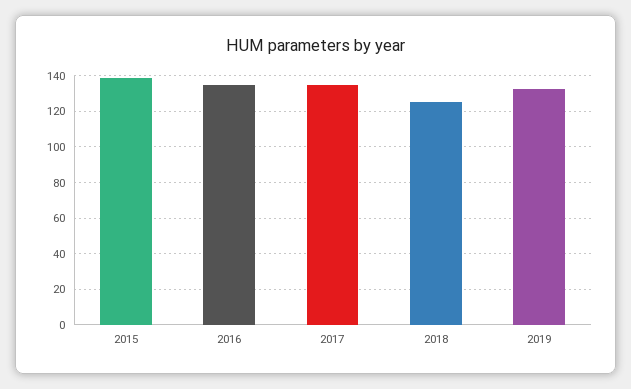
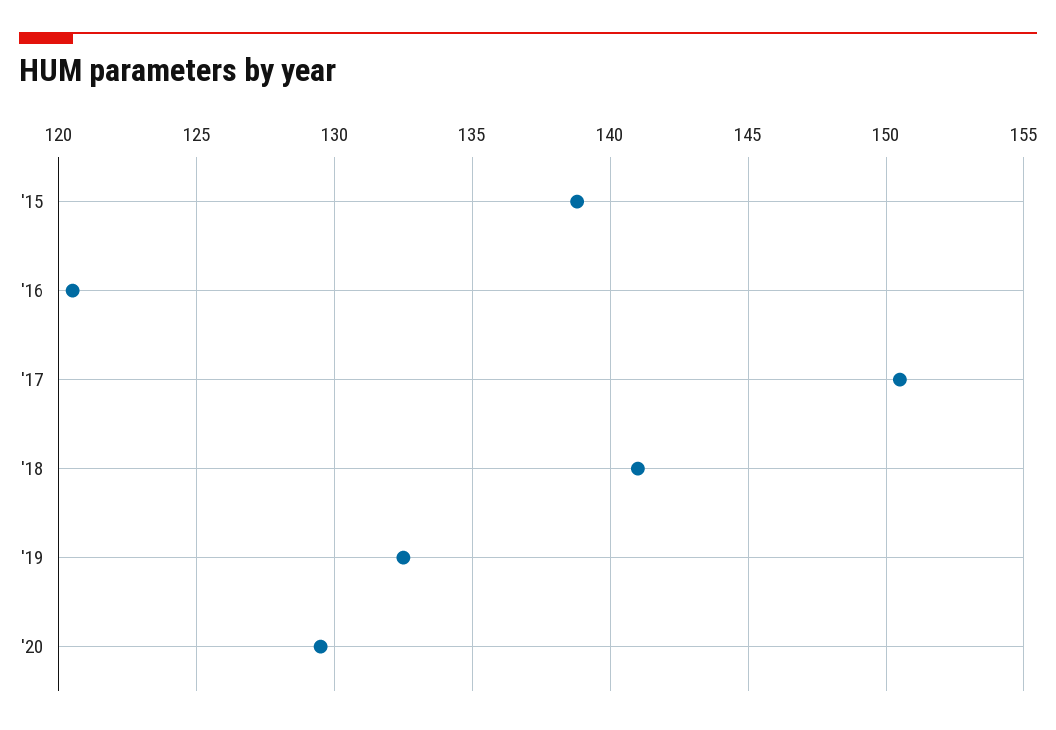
2016: 135 -> 120.5
2017: 135 -> 150.5
2018: 125 -> 141
'20: none -> 129.5

